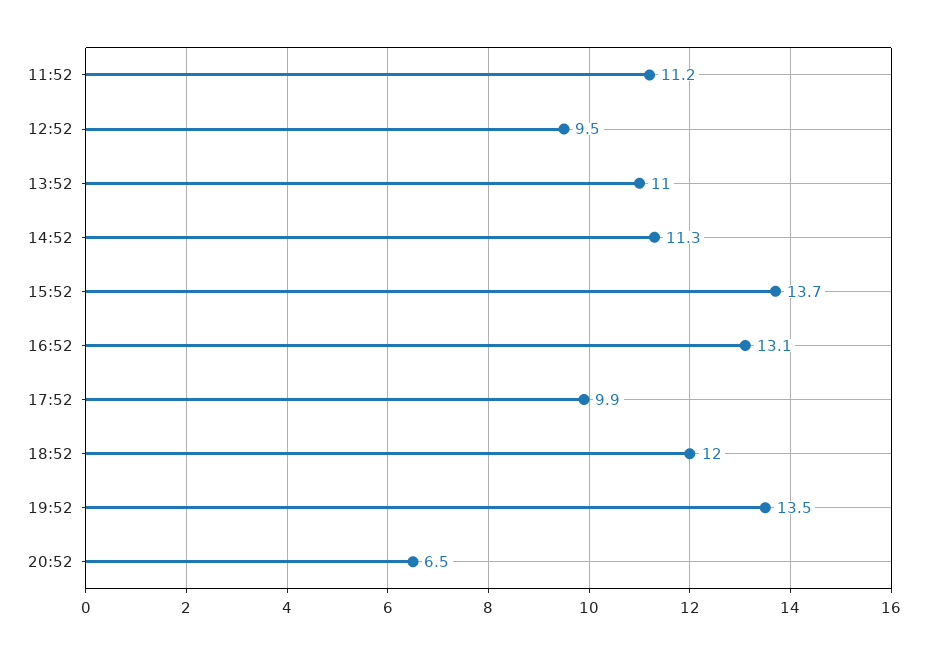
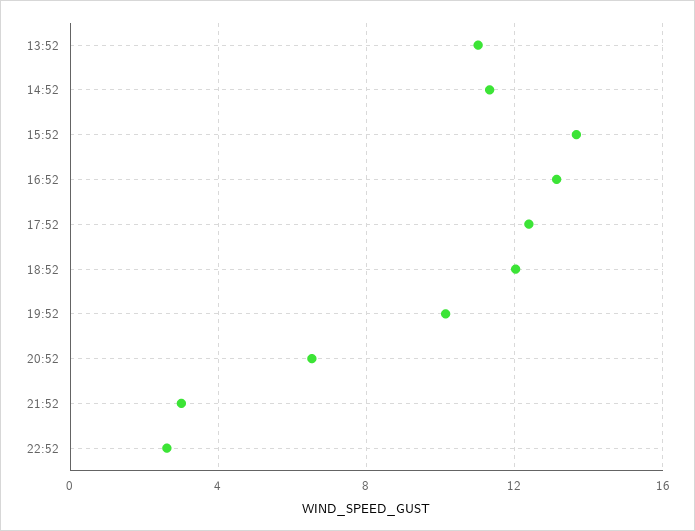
11:52: 11.2 -> none
12:52: 9.5 -> none
17:52: 9.9 -> 12.5
19:52: 13.5 -> 10
21:52: none -> 3
22:52: none -> 2.5

